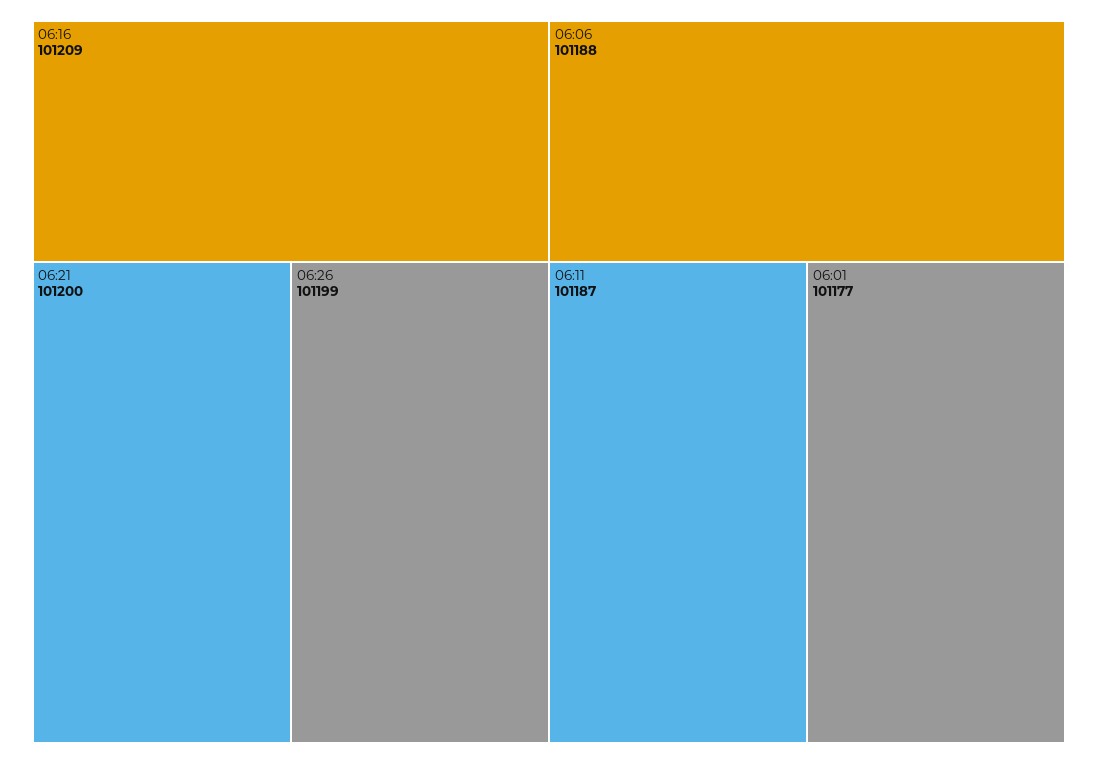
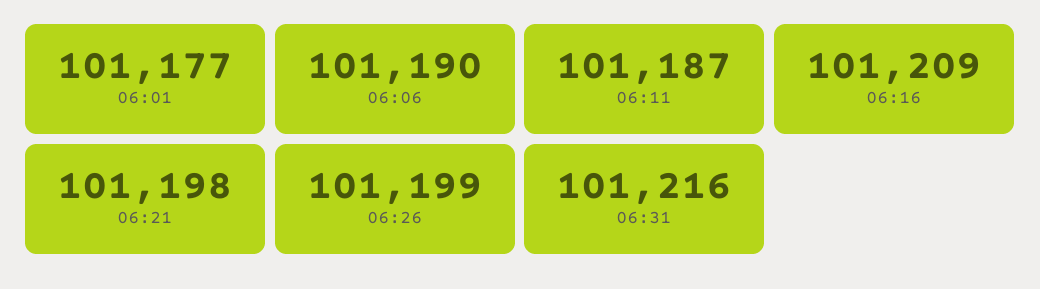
06:21: 101200 -> 101198
06:06: 101188 -> 101190
06:31: none -> 101216

